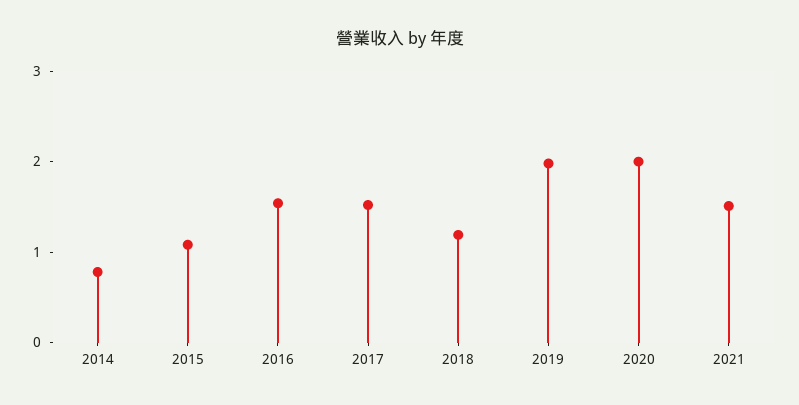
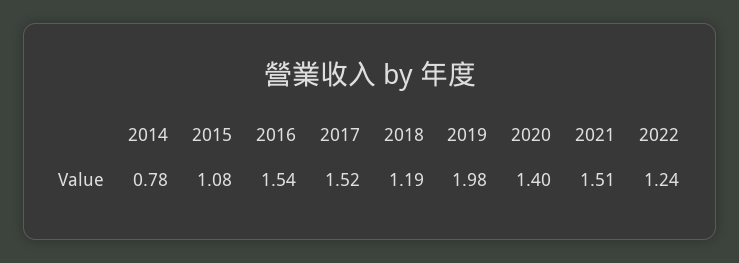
2020: 2 -> 1.4
2022: none -> 1.24

